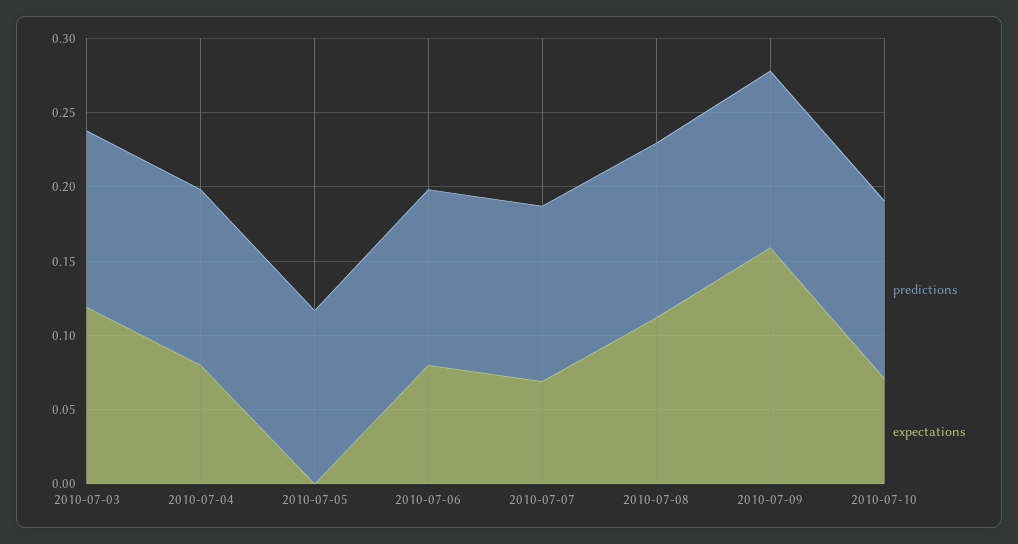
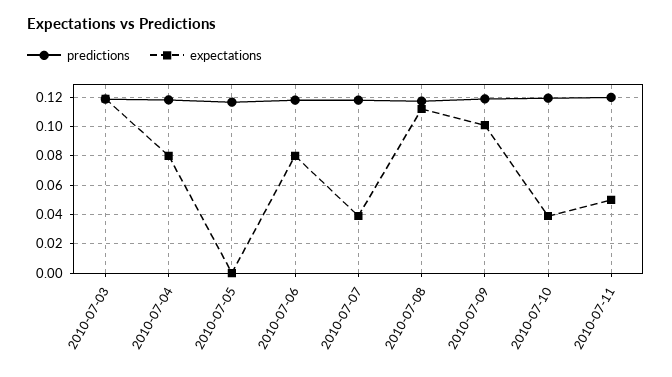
expectations, 2010-07-07: 0.07 -> 0.04
expectations, 2010-07-09: 0.16 -> 0.1
expectations, 2010-07-10: 0.07 -> 0.04
predictions, 2010-07-11: none -> 0.12
expectations, 2010-07-11: none -> 0.05

